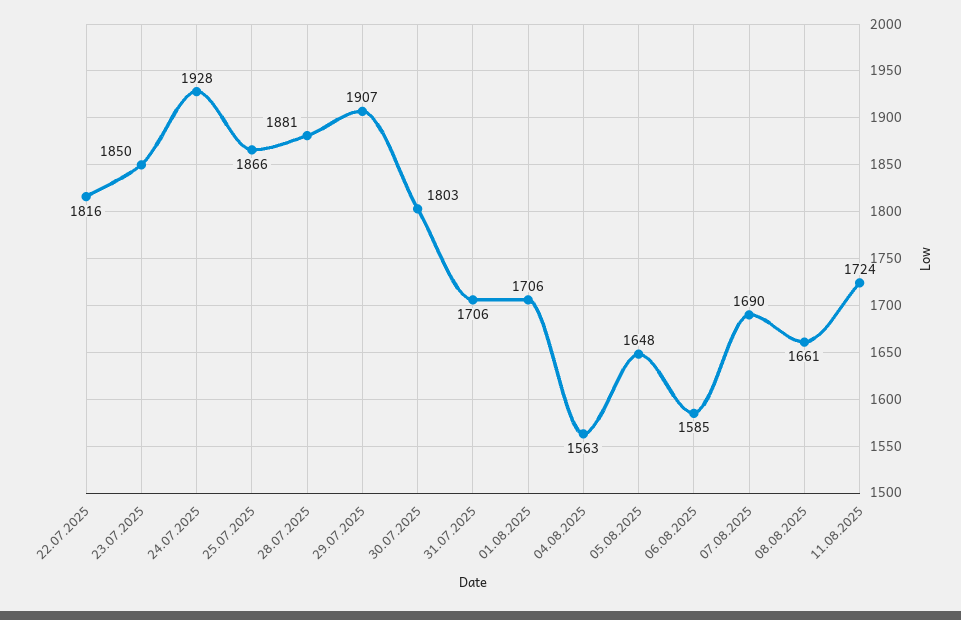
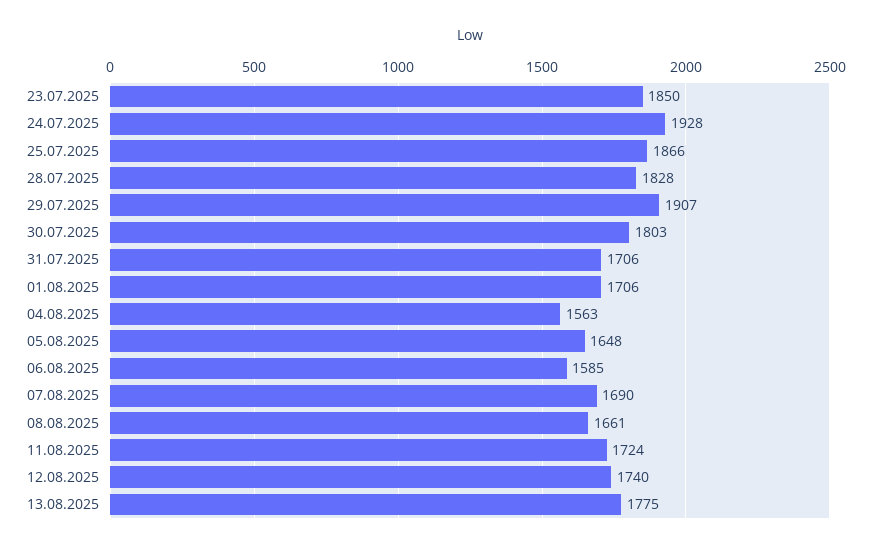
22.07.2025: 1816 -> none
28.07.2025: 1881 -> 1828
12.08.2025: none -> 1740
13.08.2025: none -> 1775

